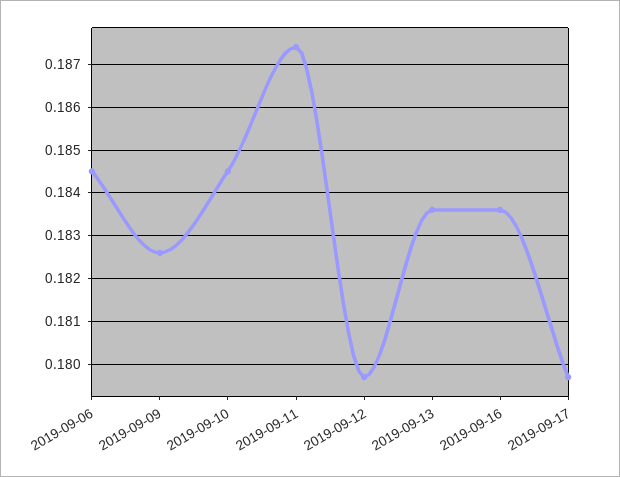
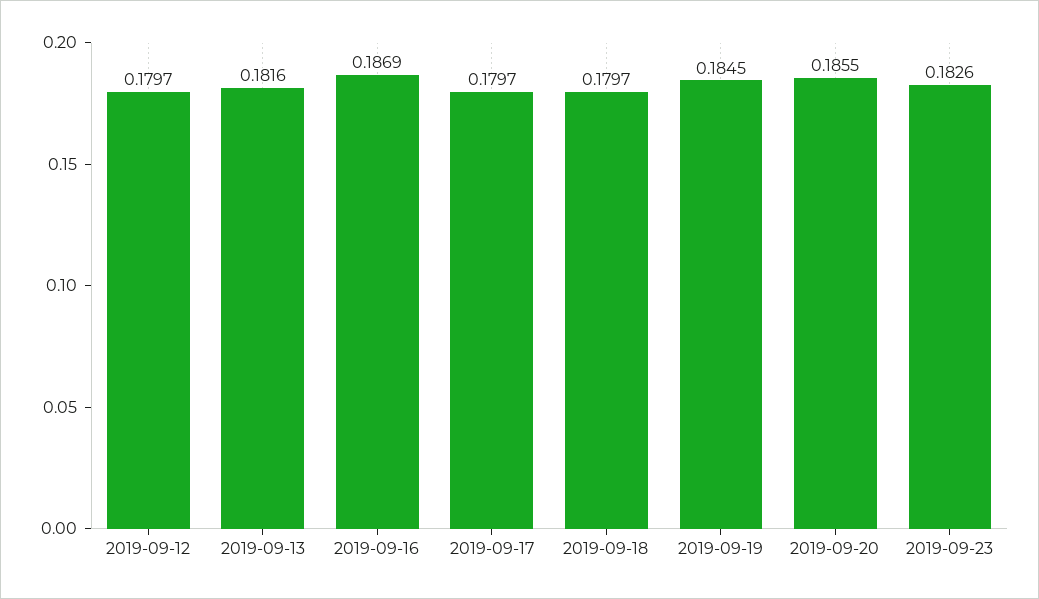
2019-09-06: 0.1845 -> none
2019-09-09: 0.1825 -> none
2019-09-10: 0.1845 -> none
2019-09-11: 0.1875 -> none
2019-09-13: 0.1835 -> 0.1816
2019-09-16: 0.1835 -> 0.1869
2019-09-18: none -> 0.1797
2019-09-19: none -> 0.1845
2019-09-20: none -> 0.1855
2019-09-23: none -> 0.1826

